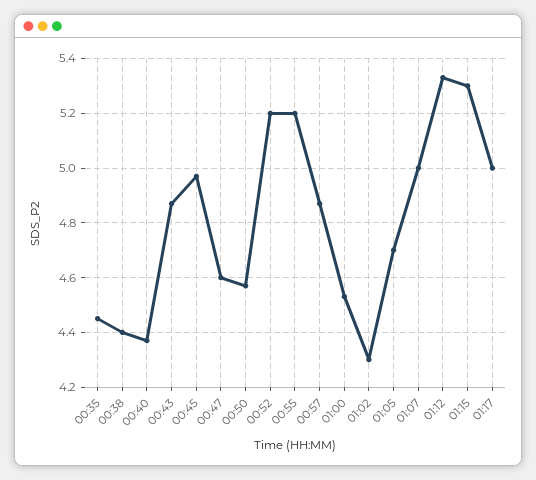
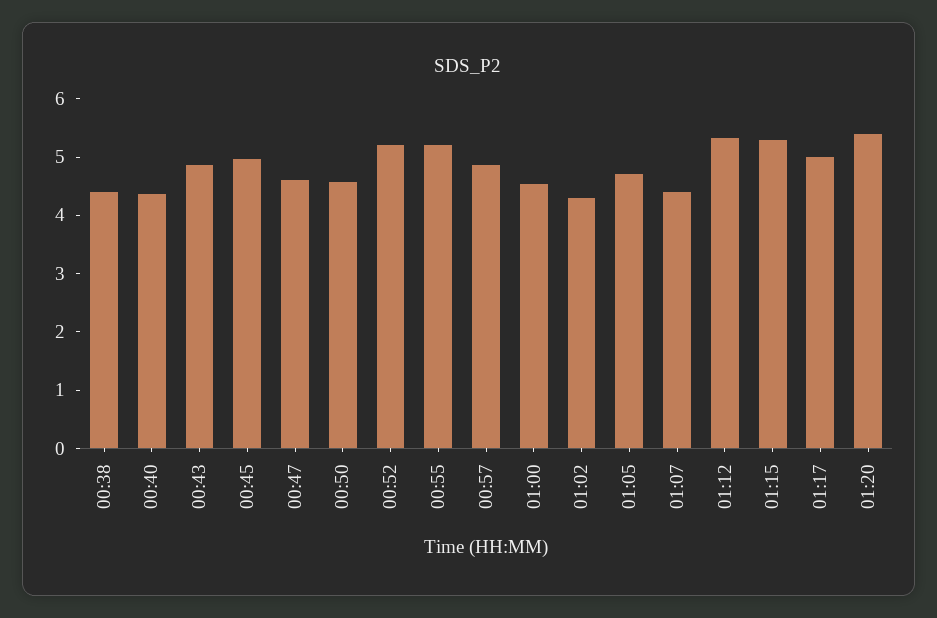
00:35: 4.45 -> none
01:07: 5 -> 4.4
01:20: none -> 5.4

